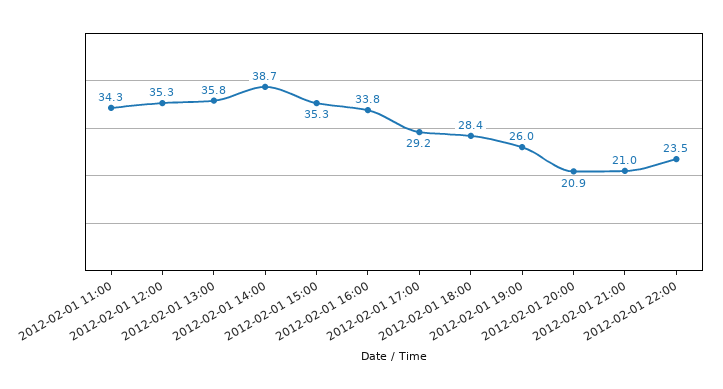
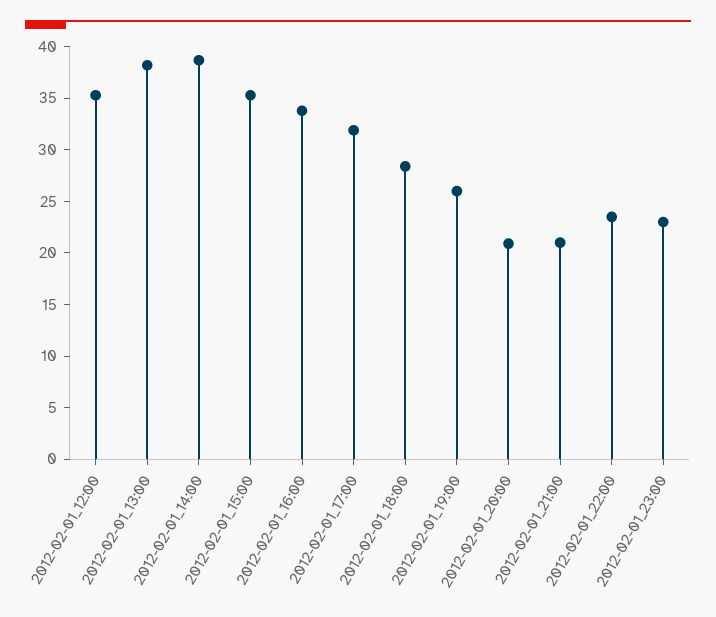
2012-02-01 11:00: 34.3 -> none
2012-02-01 13:00: 35.8 -> 38
2012-02-01 17:00: 29.2 -> 32
2012-02-01_23:00: none -> 23

